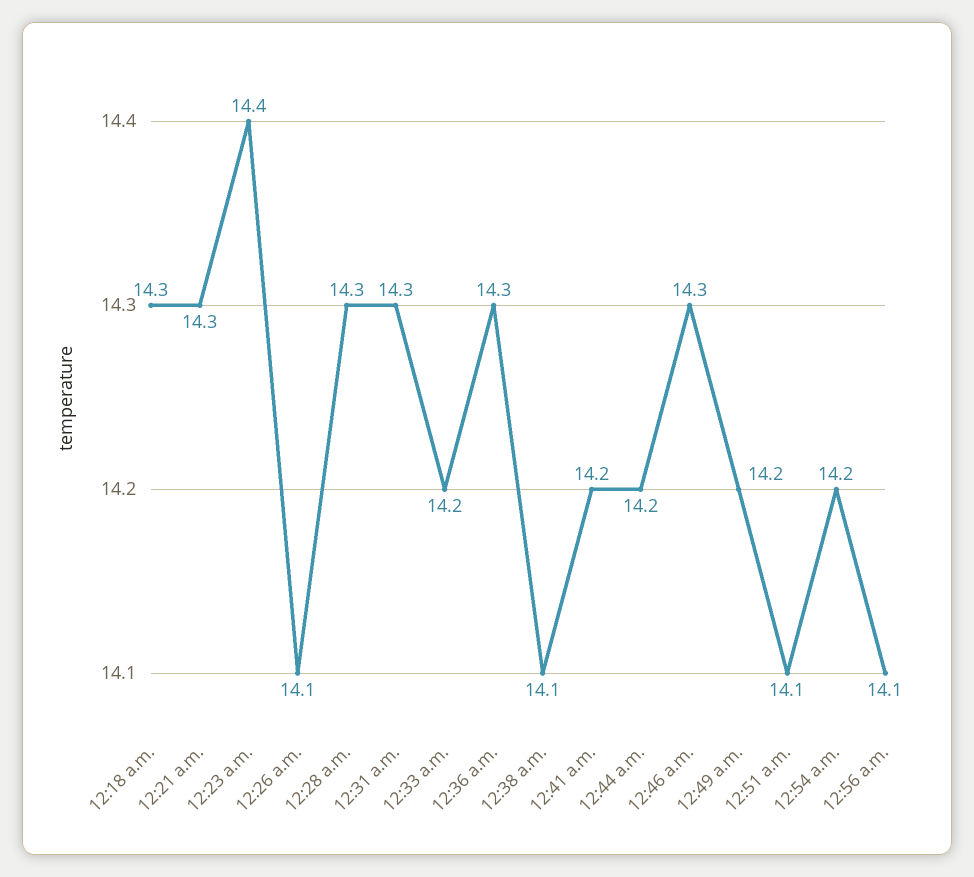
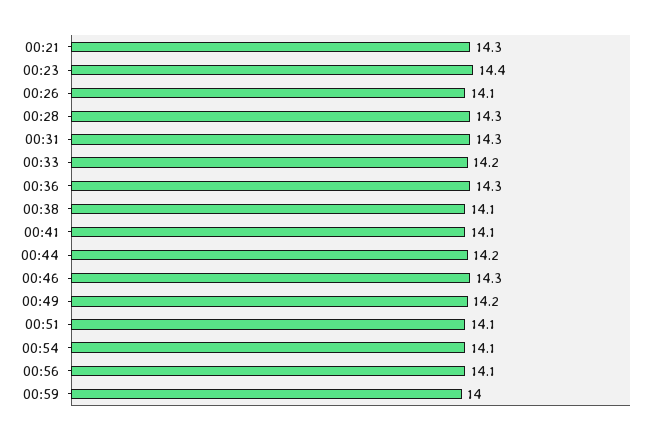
12:18 a.m.: 14.3 -> none
12:41 a.m.: 14.2 -> 14.1
12:54 a.m.: 14.2 -> 14.1
00:59: none -> 14

